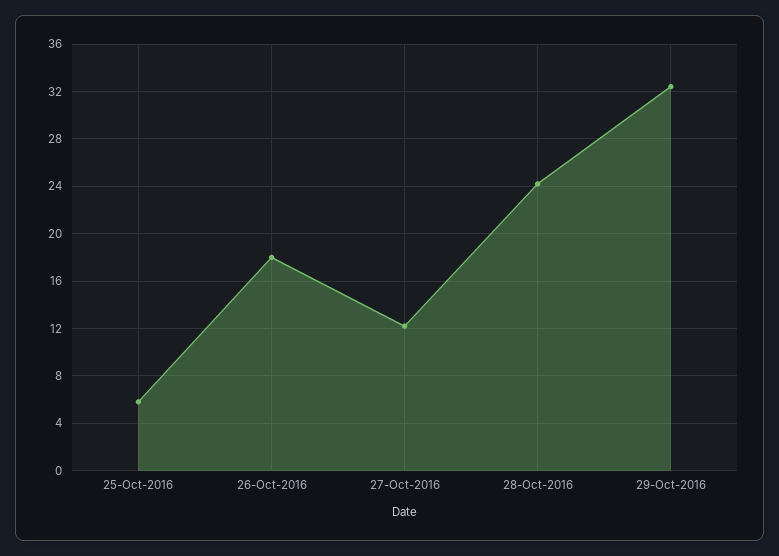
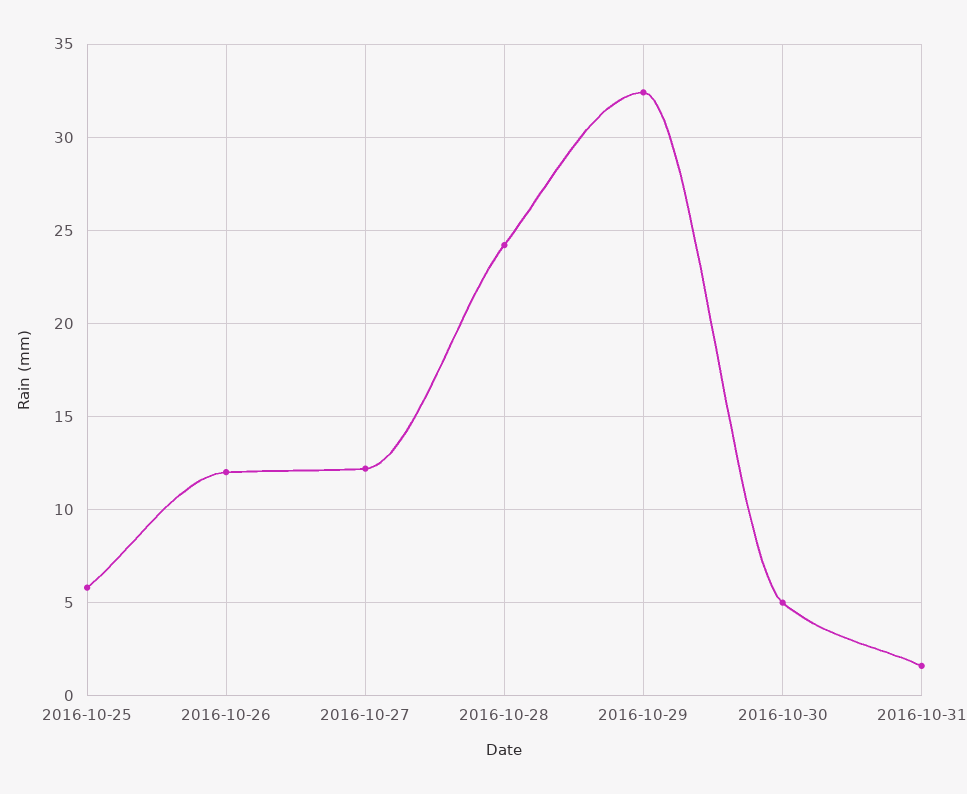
26-Oct-2016: 18 -> 12
2016-10-30: none -> 5
2016-10-31: none -> 1.5

